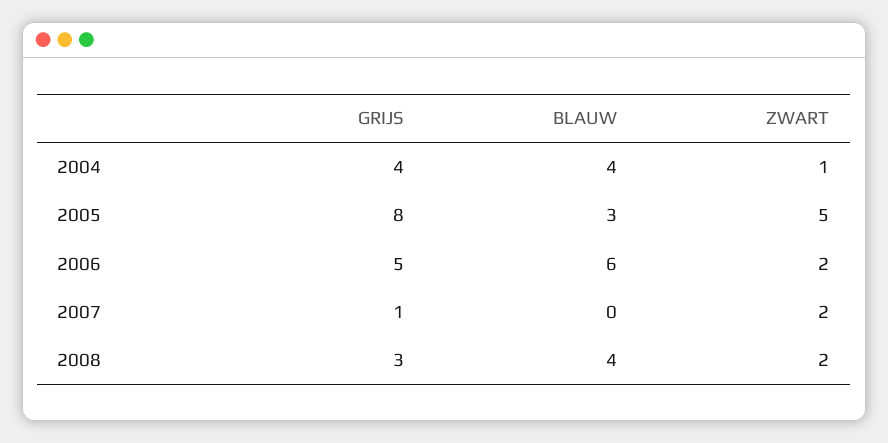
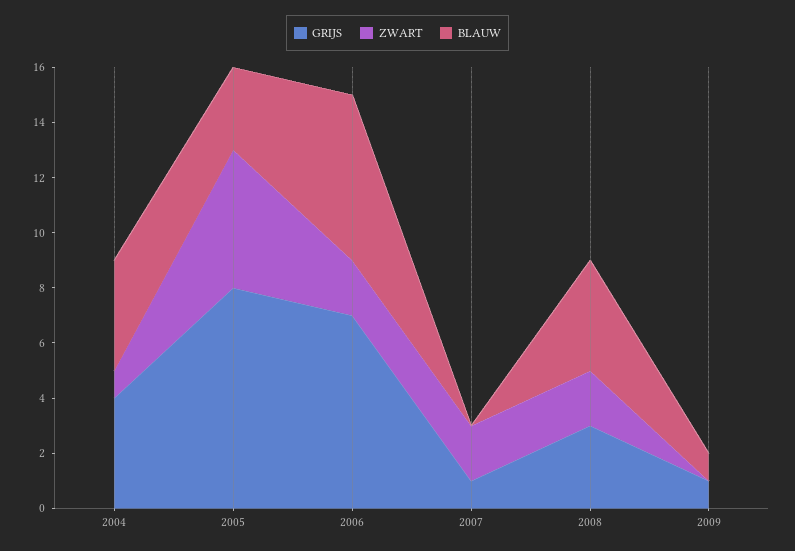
GRIJS, 2006: 5 -> 7
GRIJS, 2009: none -> 1
ZWART, 2009: none -> 0
BLAUW, 2009: none -> 1

